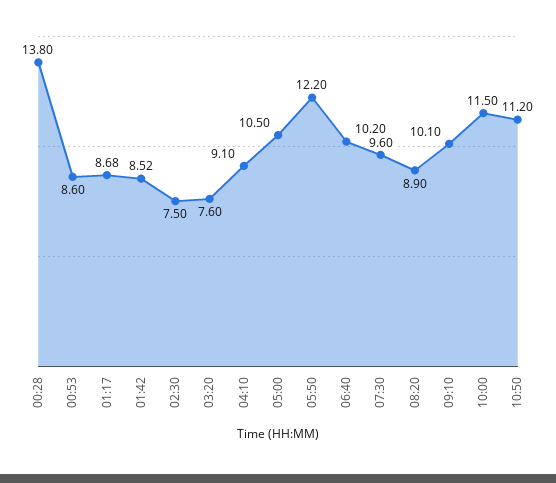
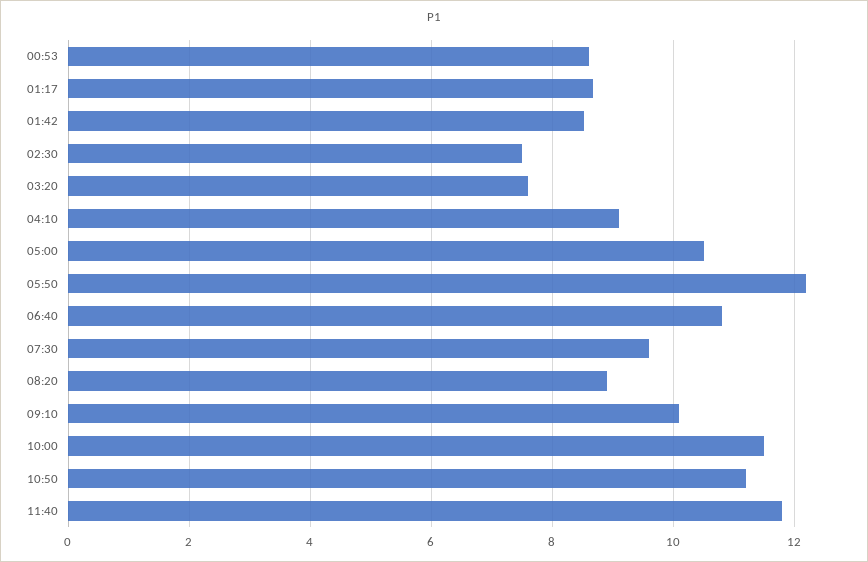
00:28: 13.8 -> none
06:40: 10.2 -> 10.8
11:40: none -> 11.8

